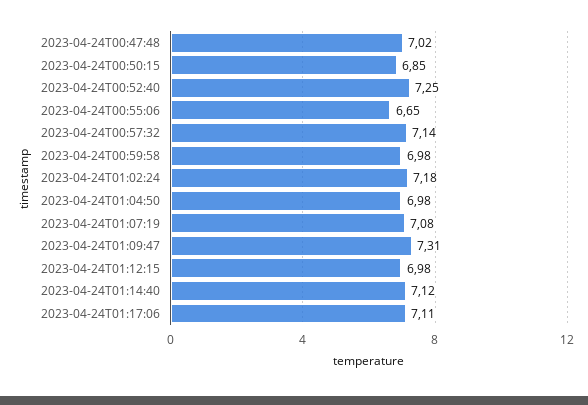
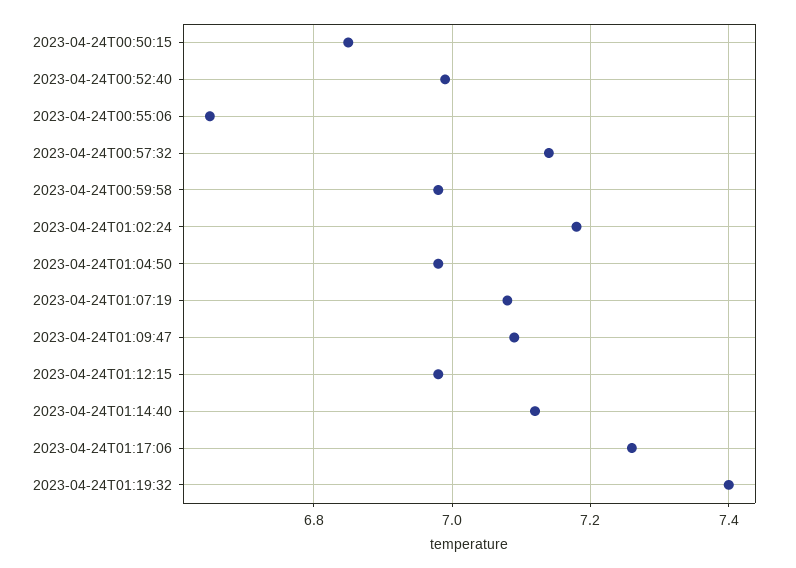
2023-04-24T00:47:48: 7.02 -> none
2023-04-24T00:52:40: 7.25 -> 7
2023-04-24T01:09:47: 7.31 -> 7.1
2023-04-24T01:17:06: 7.11 -> 7.25
2023-04-24T01:19:32: none -> 7.4

